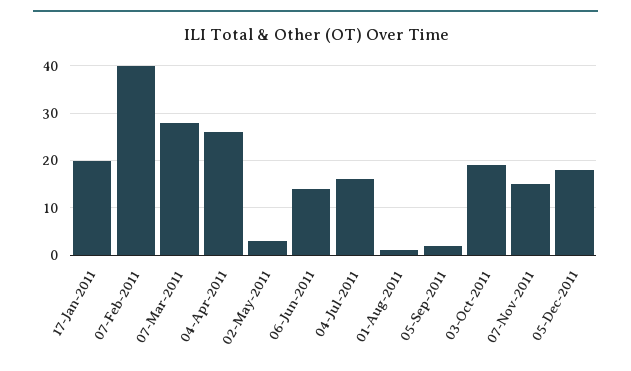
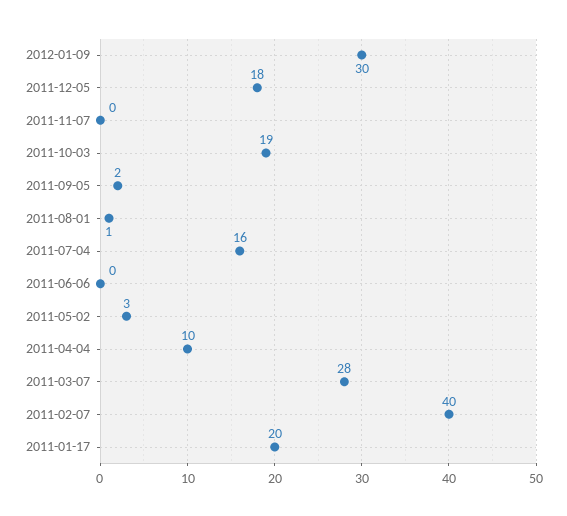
04-Apr-2011: 25 -> 10
06-Jun-2011: 15 -> 0
07-Nov-2011: 15 -> 0
2012-01-09: none -> 30

